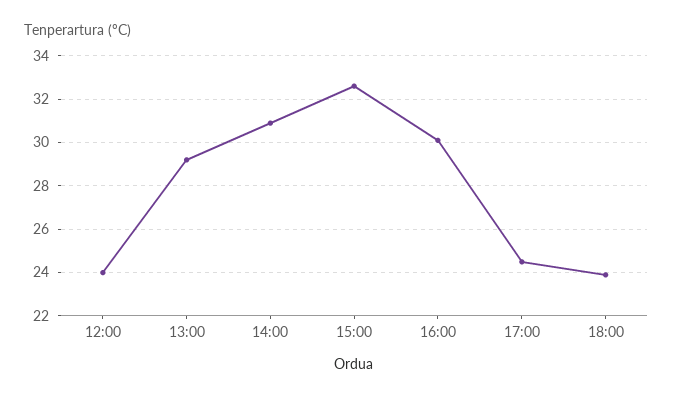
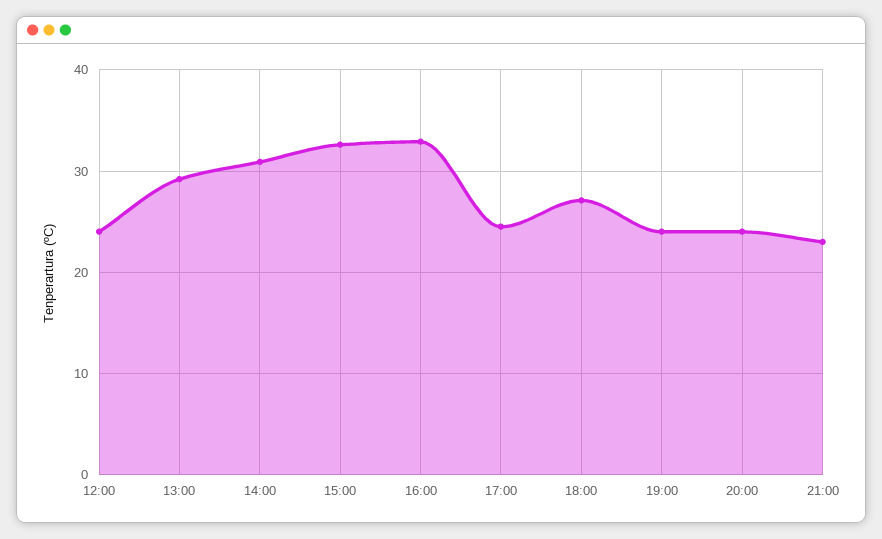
16:00: 30 -> 33
18:00: 24 -> 27
19:00: none -> 24
20:00: none -> 24
21:00: none -> 23

